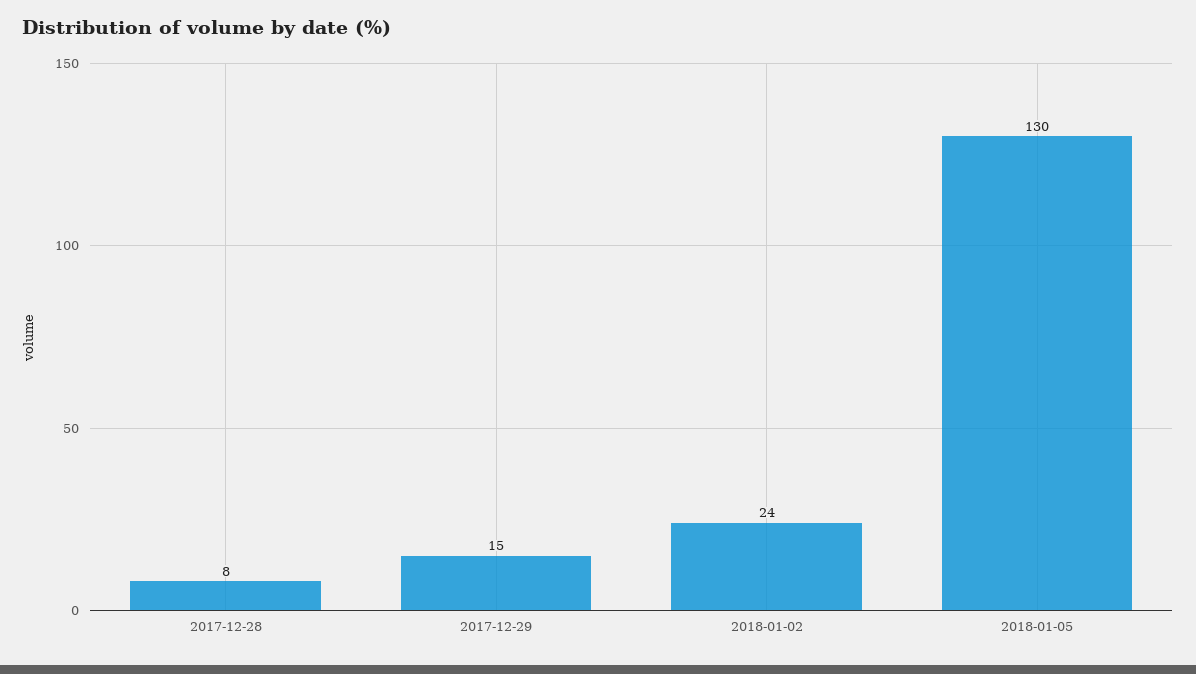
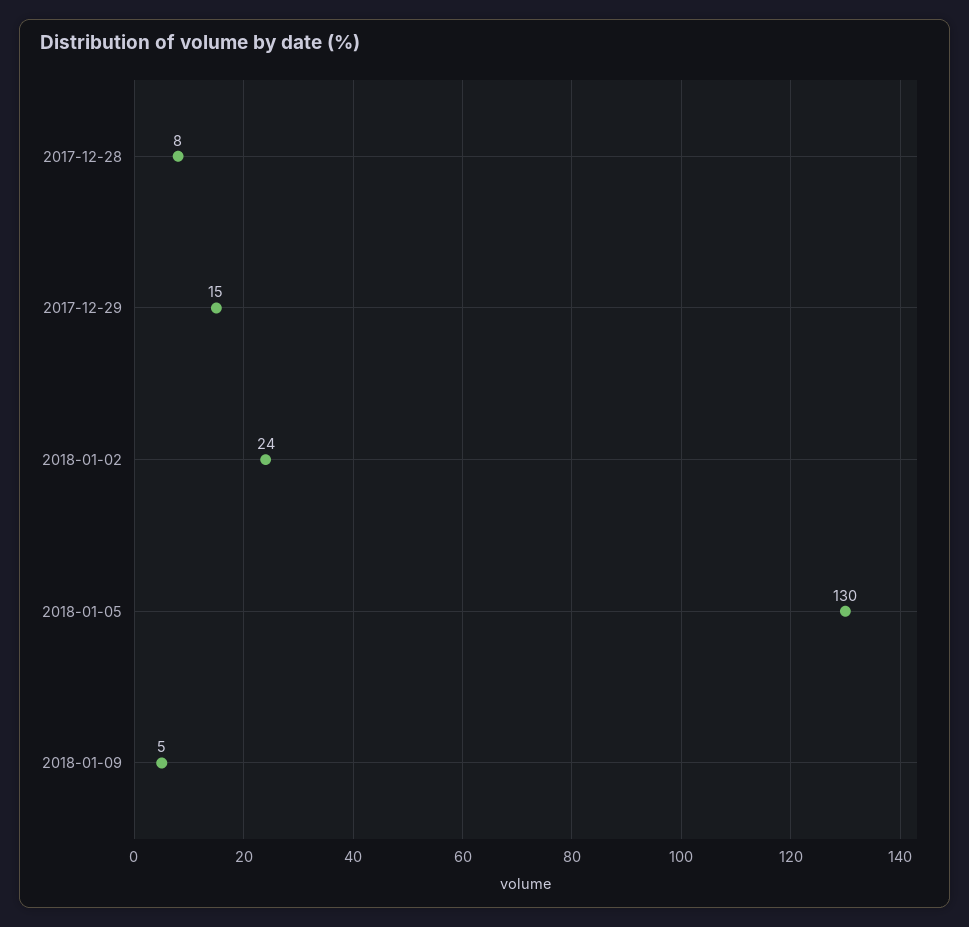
2018-01-09: none -> 5

